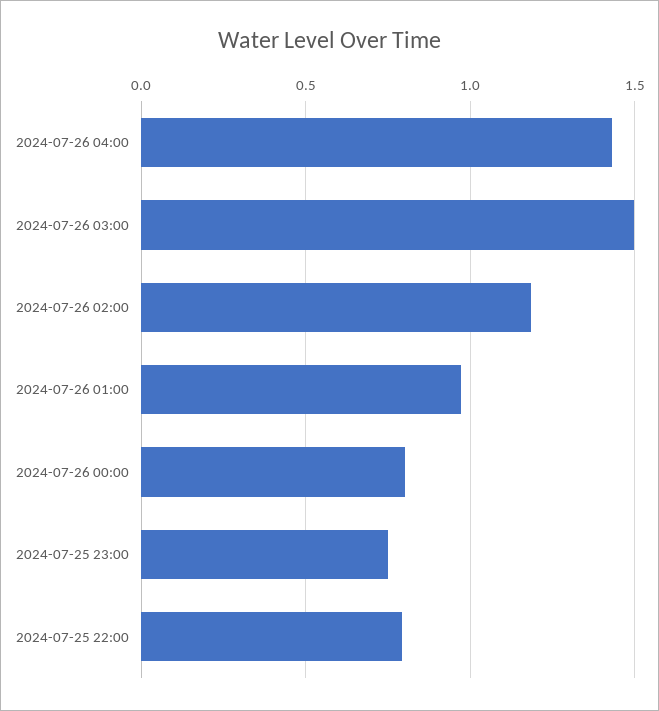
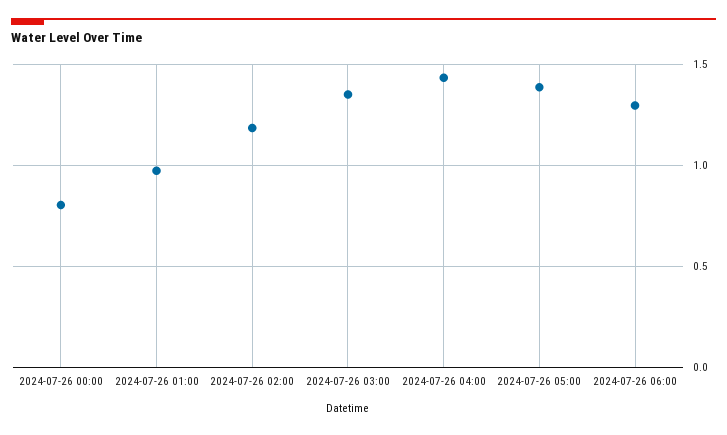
2024-07-26 03:00: 1.5 -> 1.35
2024-07-25 23:00: 0.75 -> none
2024-07-25 22:00: 0.8 -> none
2024-07-26 05:00: none -> 1.4
2024-07-26 06:00: none -> 1.3

